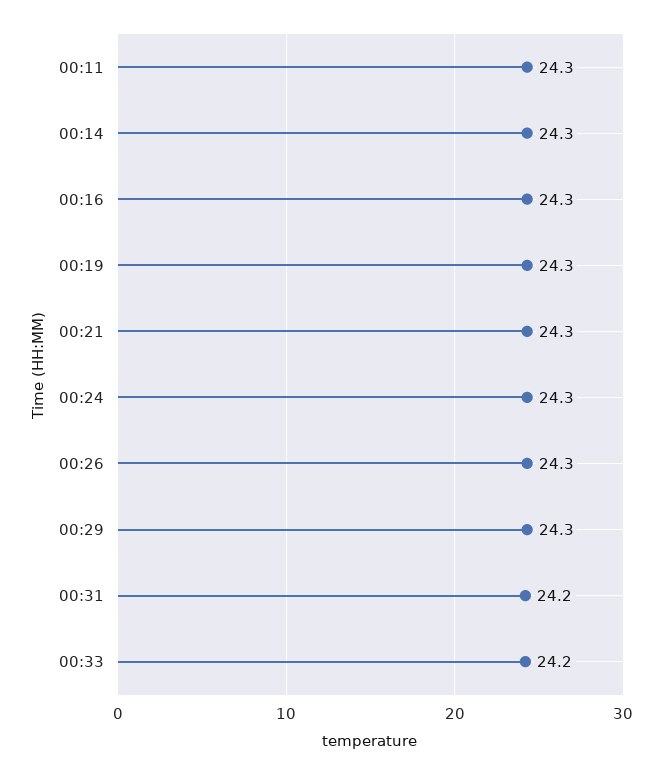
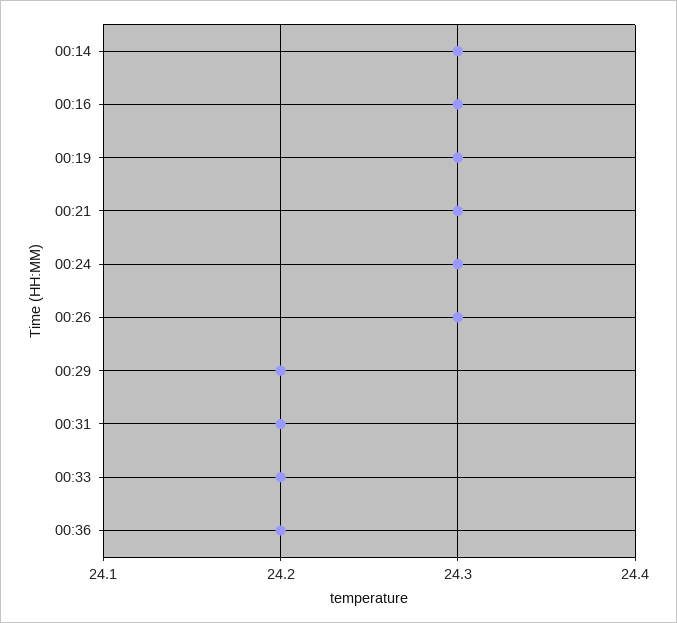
00:11: 24.3 -> none
00:29: 24.3 -> 24.2
00:36: none -> 24.2

